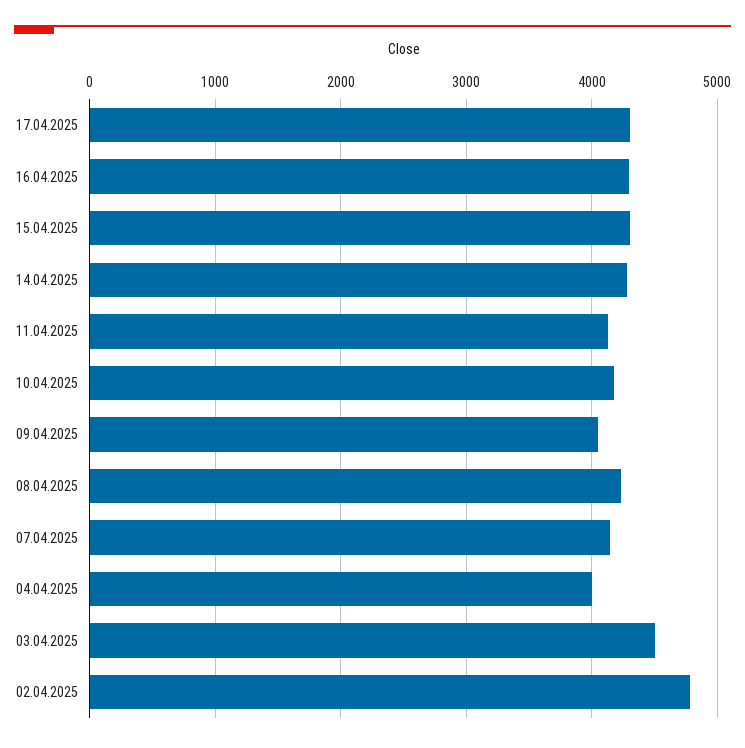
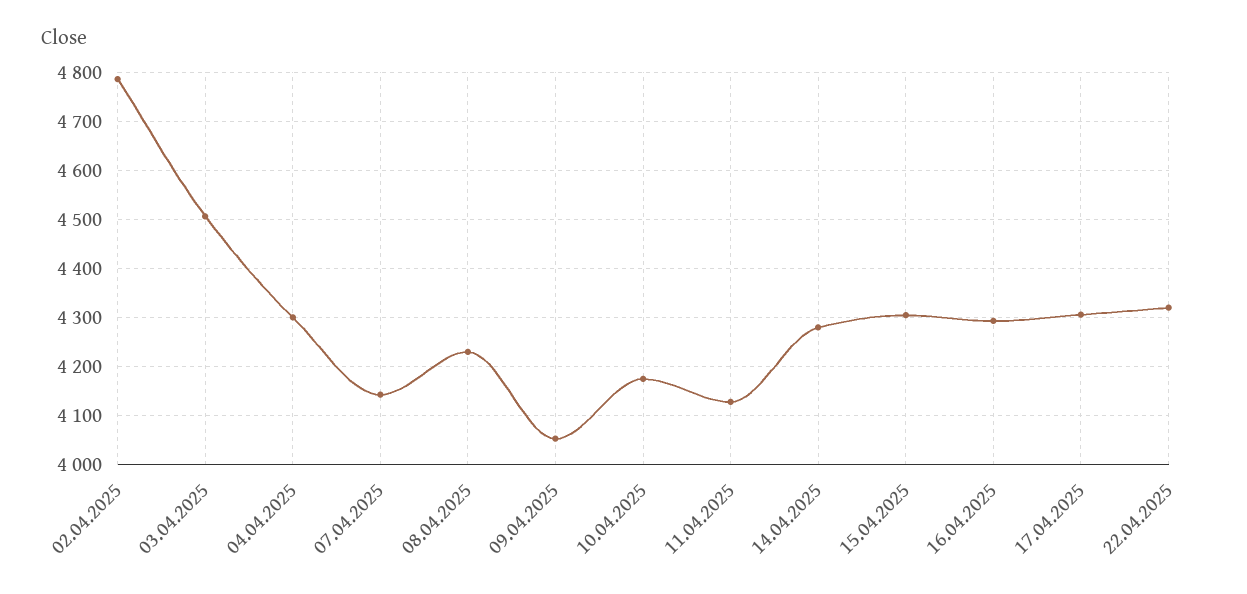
04.04.2025: 4000 -> 4300
22.04.2025: none -> 4320

